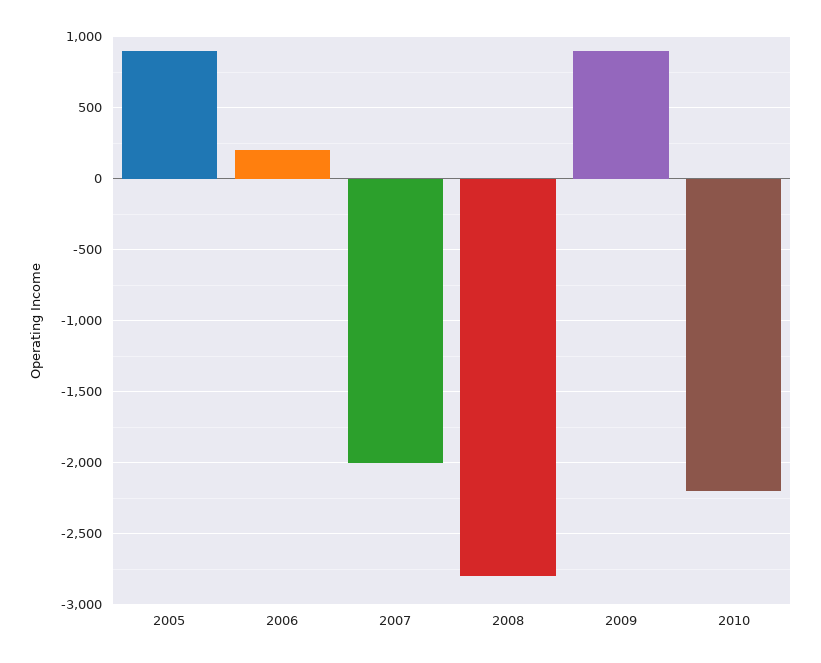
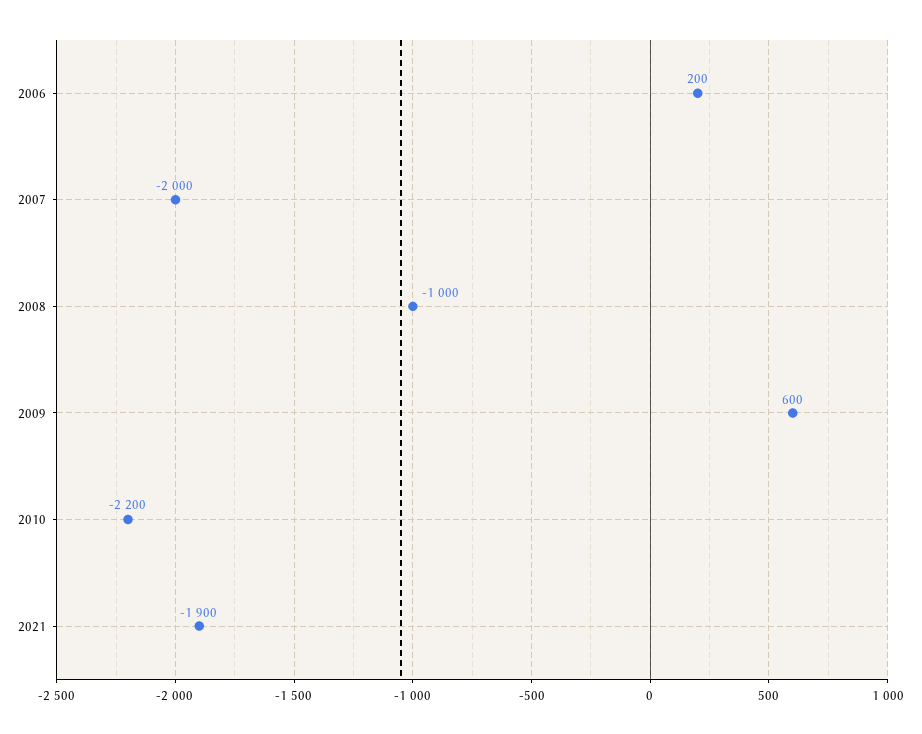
2005: 900 -> none
2008: -2800 -> -1000
2009: 900 -> 600
2021: none -> -1900

